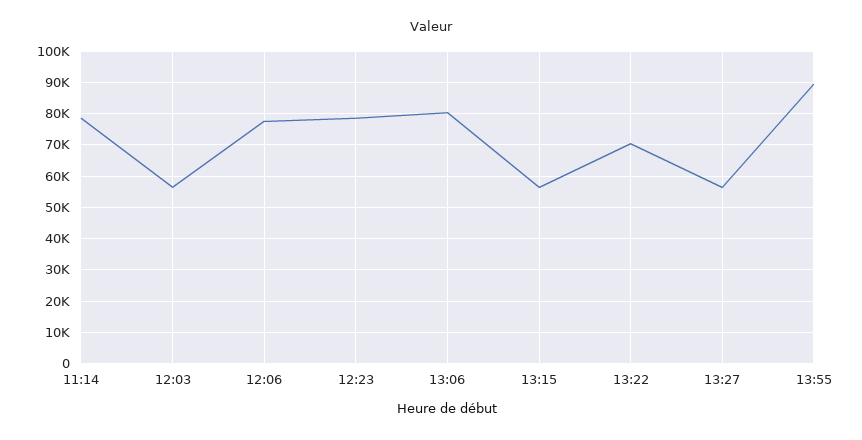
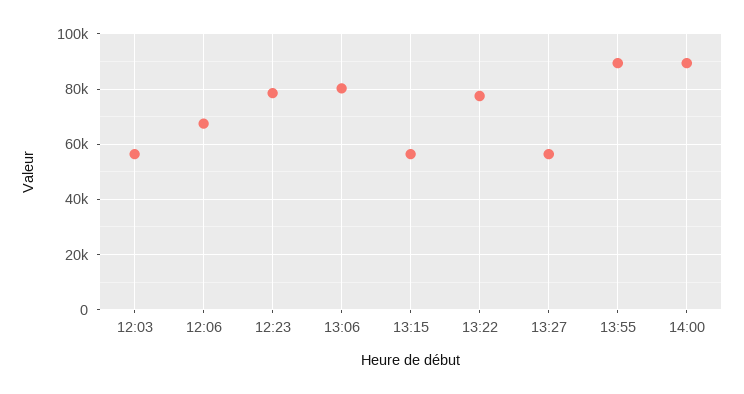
11:14: 78000 -> none
12:06: 78000 -> 67500
13:22: 70000 -> 77500
14:00: none -> 90000

